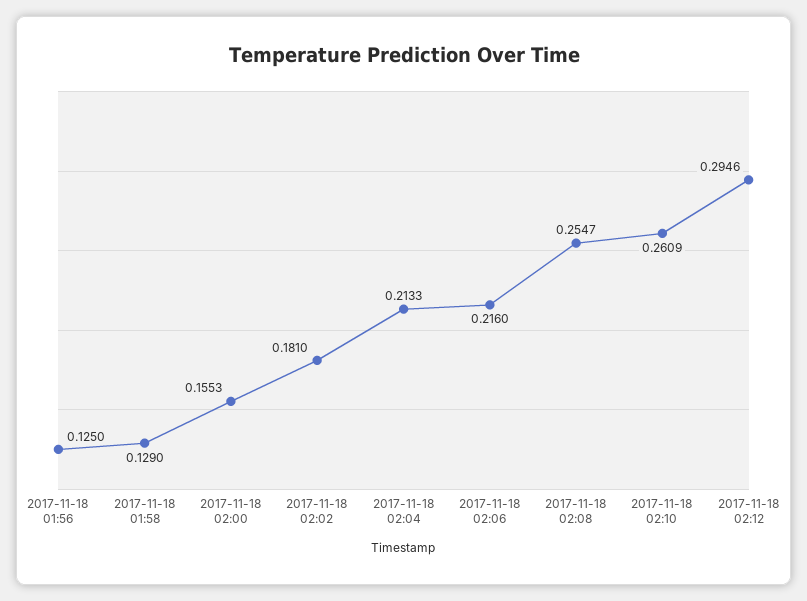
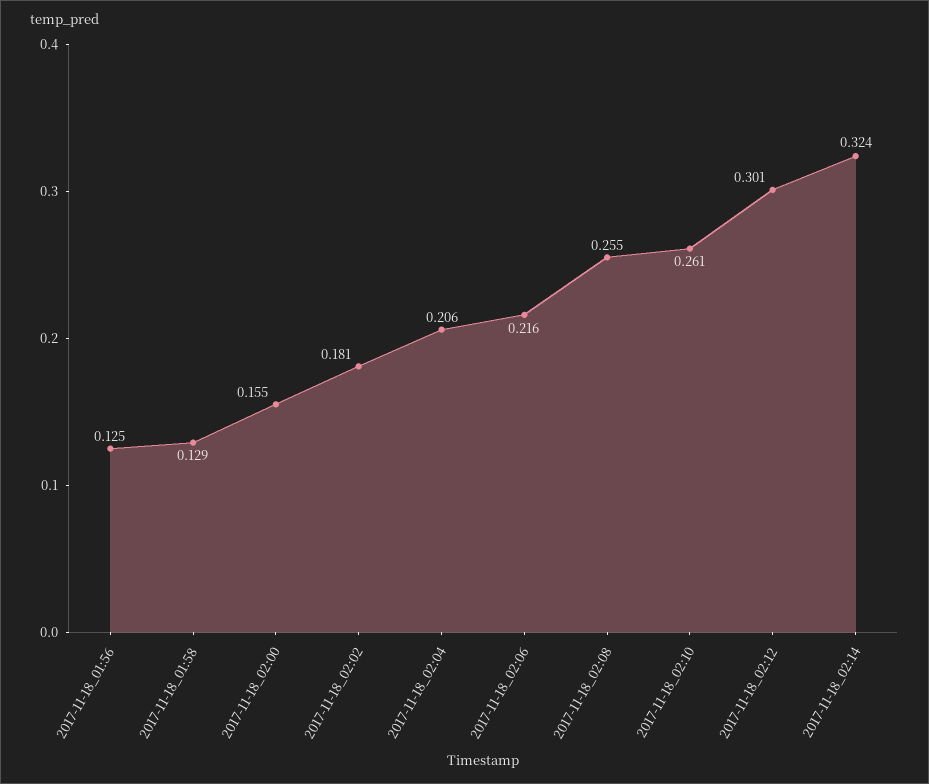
2017-11-18 02:04: 0.2133 -> 0.206
2017-11-18 02:12: 0.2946 -> 0.301
2017-11-18_02:14: none -> 0.324

